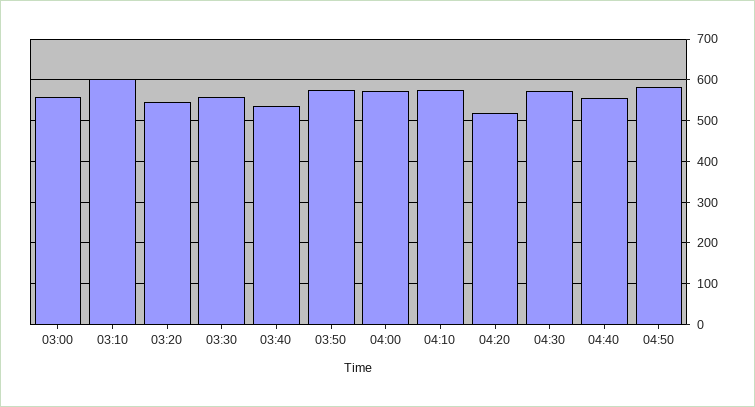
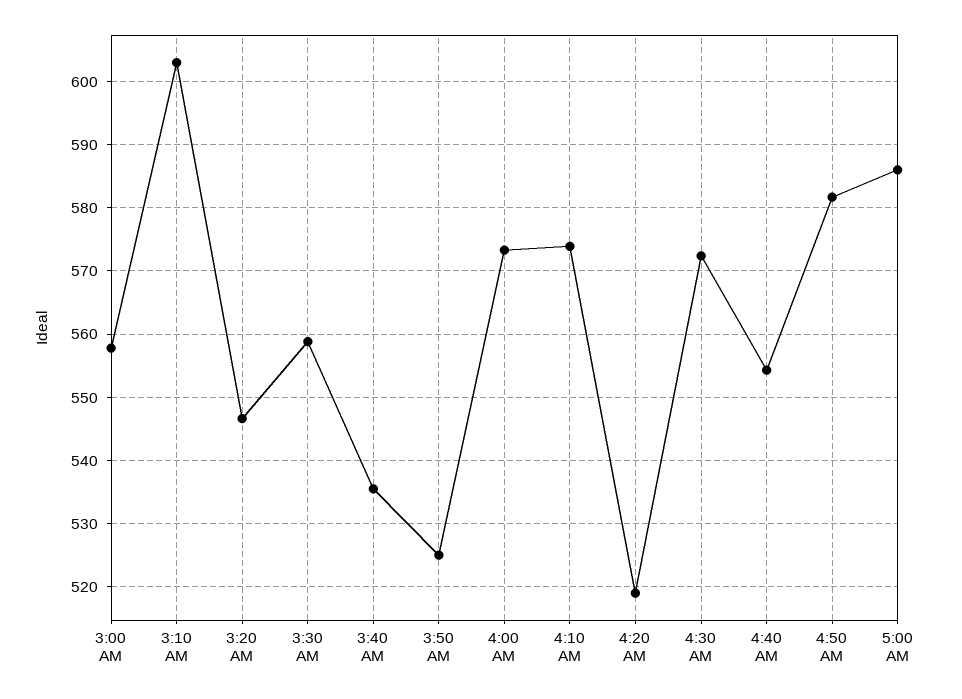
03:50: 580 -> 525
5:00 AM: none -> 586

